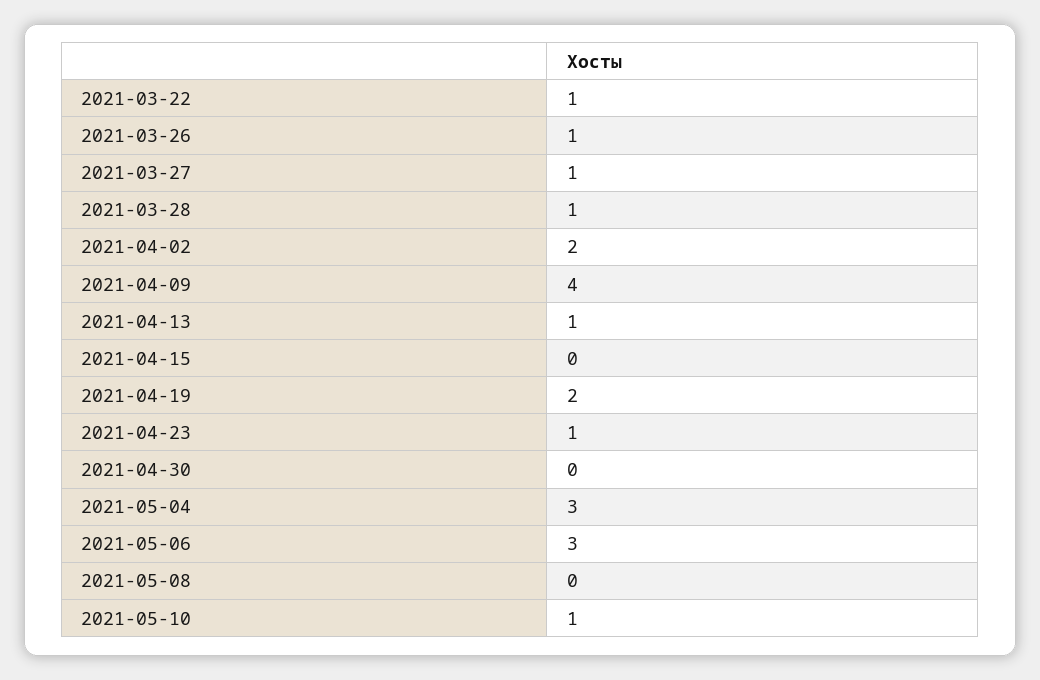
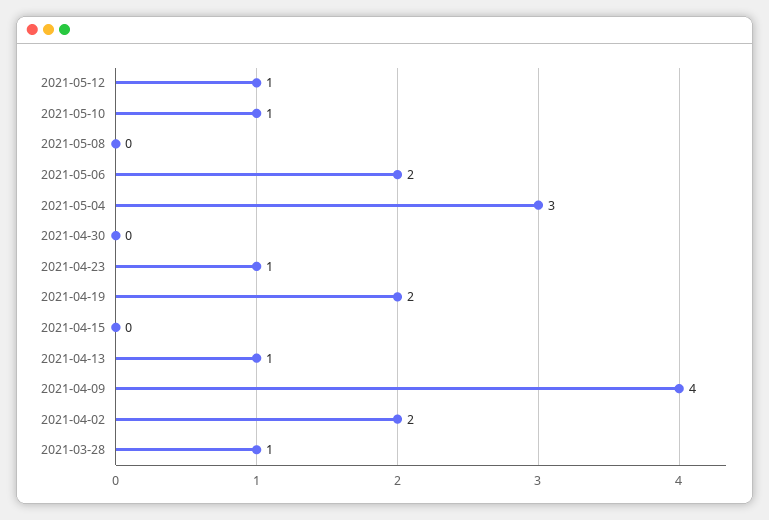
2021-03-22: 1 -> none
2021-03-26: 1 -> none
2021-03-27: 1 -> none
2021-05-06: 3 -> 2
2021-05-12: none -> 1

